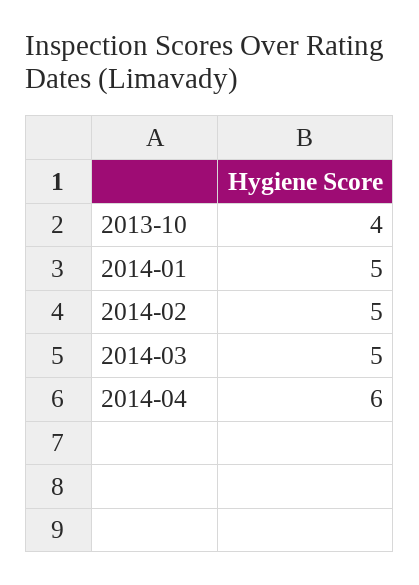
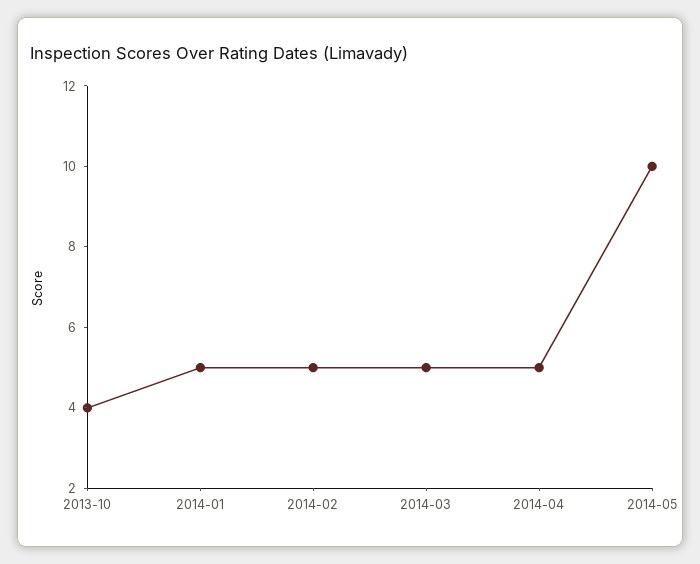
2014-04: 6 -> 5
2014-05: none -> 10

